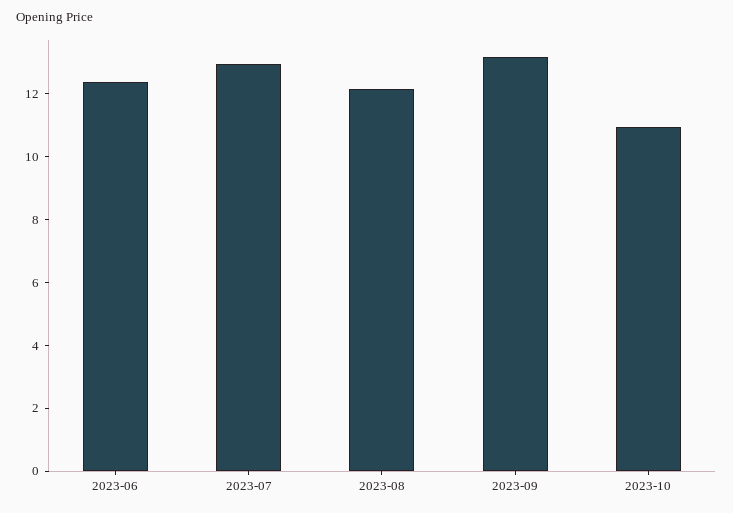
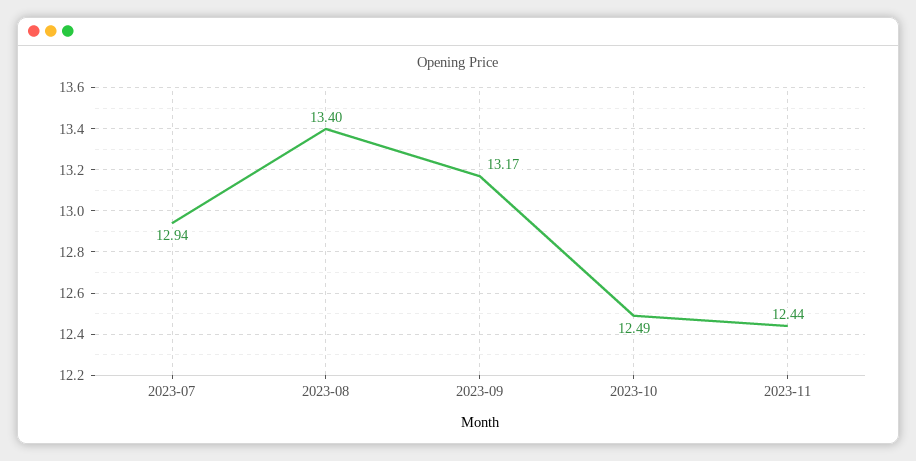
2023-06: 12.5 -> none
2023-08: 12 -> 13.4
2023-10: 11 -> 12.49
2023-11: none -> 12.44

